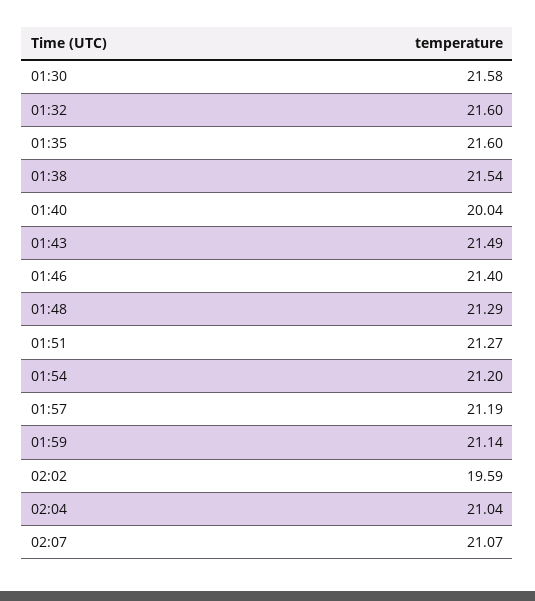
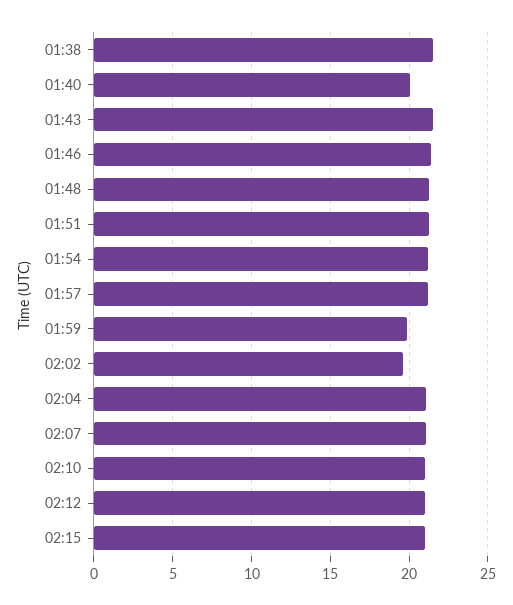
01:30: 21.58 -> none
01:32: 21.6 -> none
01:35: 21.6 -> none
01:59: 21.14 -> 20
02:10: none -> 21
02:12: none -> 21
02:15: none -> 21

